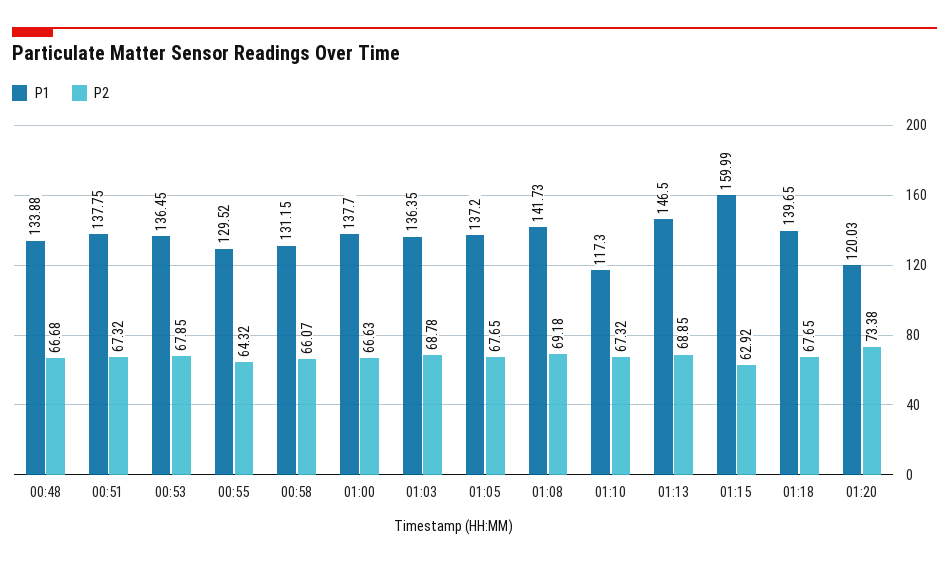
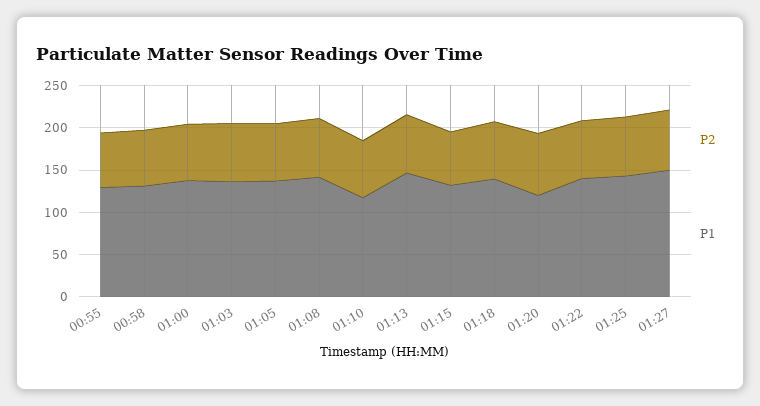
P1, 00:48: 133.88 -> none
P2, 00:48: 66.68 -> none
P1, 00:51: 137.75 -> none
P2, 00:51: 67.32 -> none
P1, 00:53: 136.45 -> none
P2, 00:53: 67.85 -> none
P1, 01:15: 159.99 -> 130
P2, 01:22: none -> 70
P1, 01:22: none -> 140
P2, 01:25: none -> 70
P1, 01:25: none -> 140
P2, 01:27: none -> 70
P1, 01:27: none -> 150

